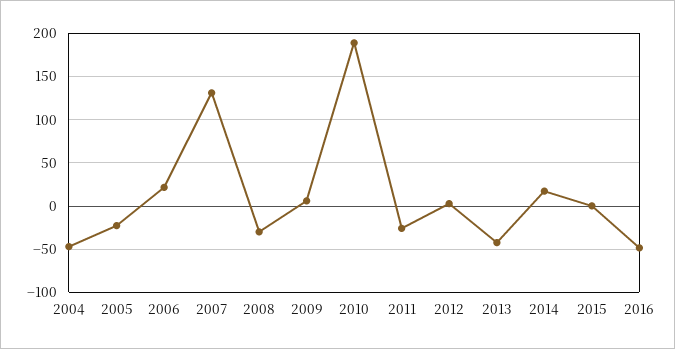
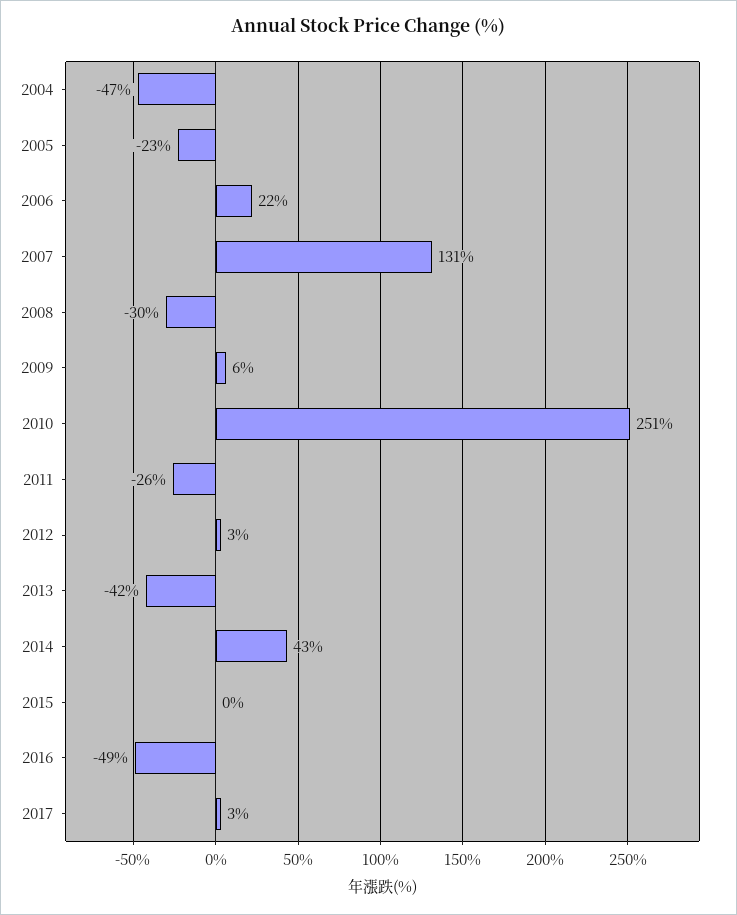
2010: 190 -> 251
2014: 20 -> 43
2017: none -> 3

